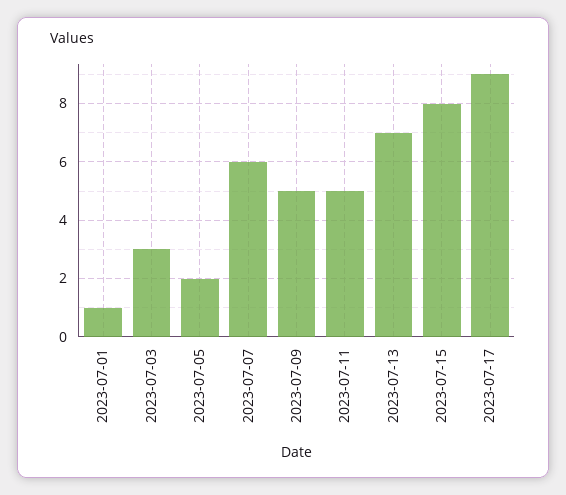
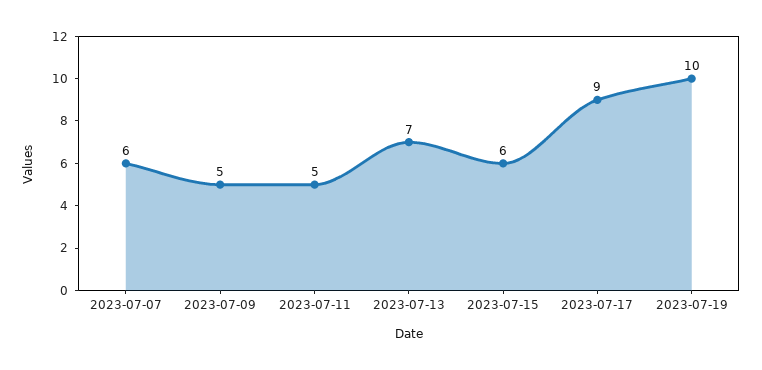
2023-07-01: 1 -> none
2023-07-03: 3 -> none
2023-07-05: 2 -> none
2023-07-15: 8 -> 6
2023-07-19: none -> 10

